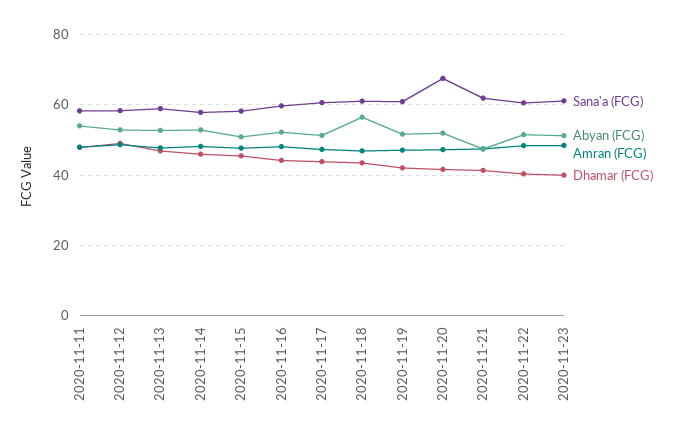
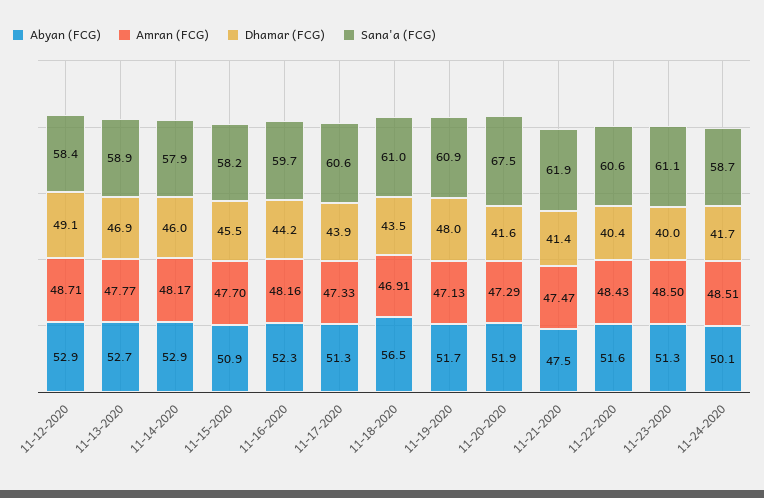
Sana'a (FCG), 2020-11-11: 58 -> none
Abyan (FCG), 2020-11-11: 54 -> none
Amran (FCG), 2020-11-11: 48 -> none
Dhamar (FCG), 2020-11-11: 48 -> none
Dhamar (FCG), 2020-11-19: 42 -> 48
Abyan (FCG), 11-24-2020: none -> 50.1
Amran (FCG), 11-24-2020: none -> 48.51
Dhamar (FCG), 11-24-2020: none -> 41.7
Sana'a (FCG), 11-24-2020: none -> 58.7

